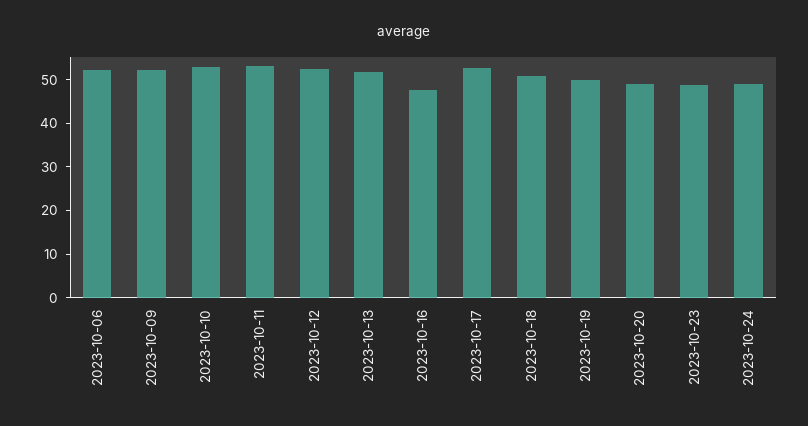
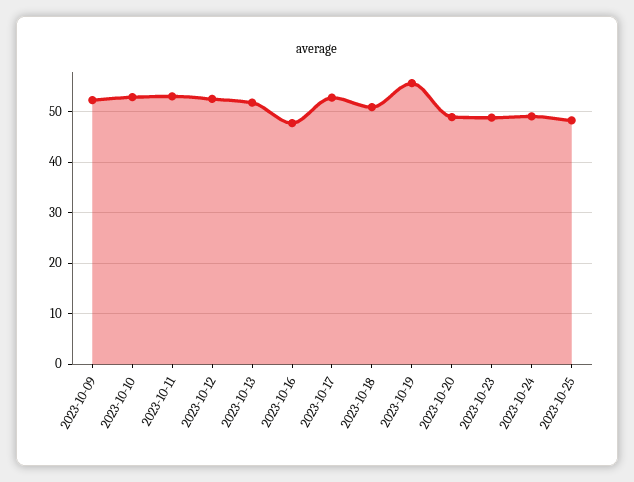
2023-10-06: 52 -> none
2023-10-19: 50 -> 56
2023-10-25: none -> 48

